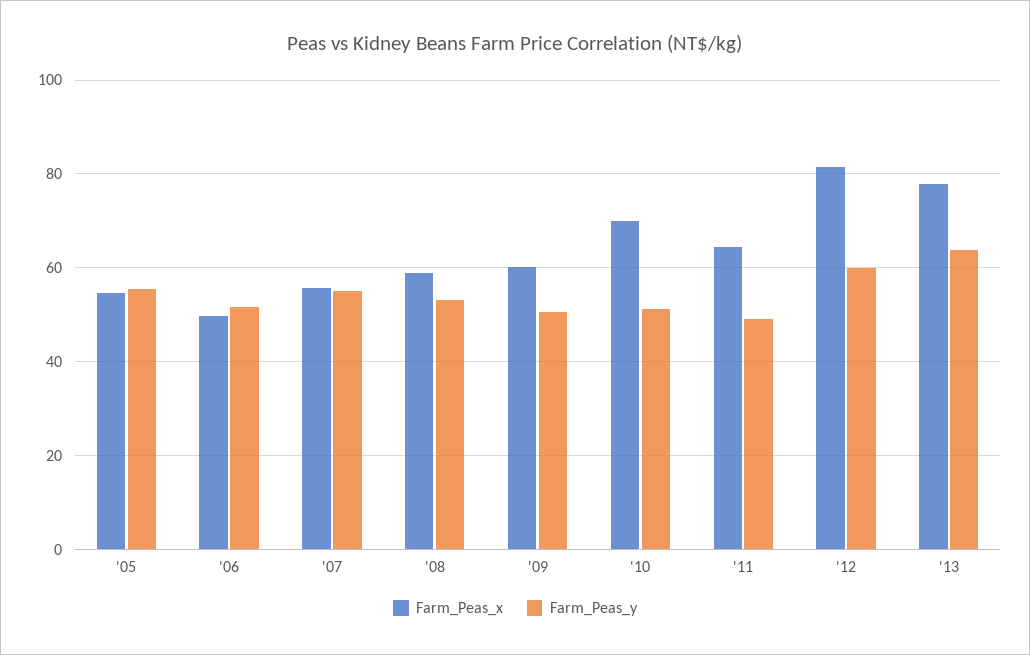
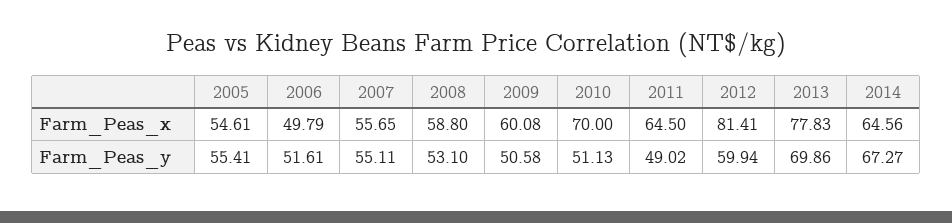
Farm_Peas_y, '13: 64 -> 69.86
Farm_Peas_x, 2014: none -> 64.56
Farm_Peas_y, 2014: none -> 67.27

